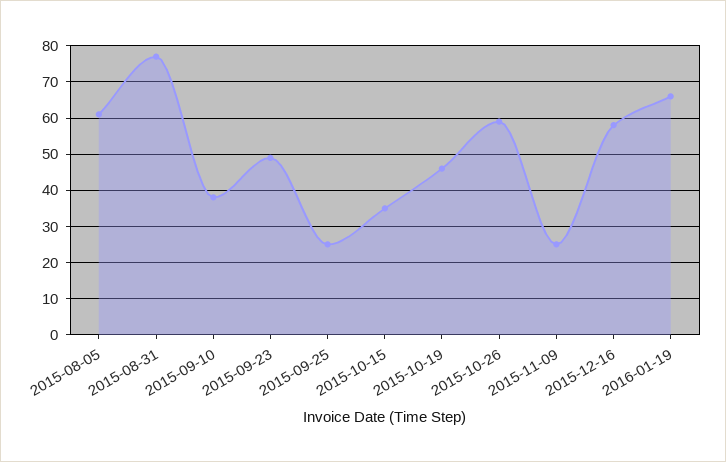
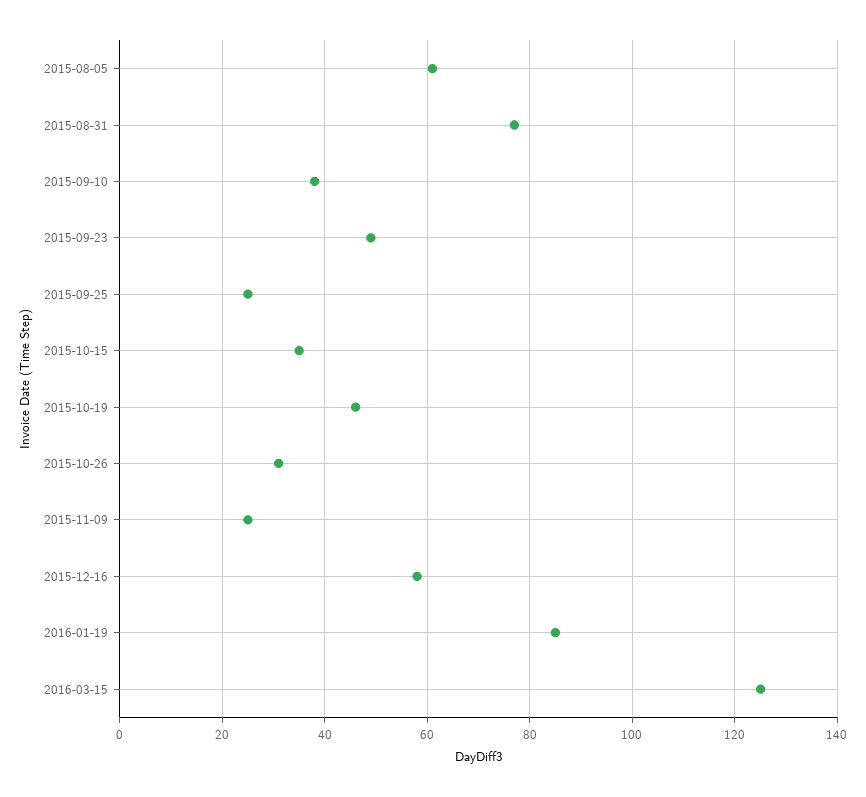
2015-10-26: 60 -> 30
2016-01-19: 65 -> 85
2016-03-15: none -> 125

